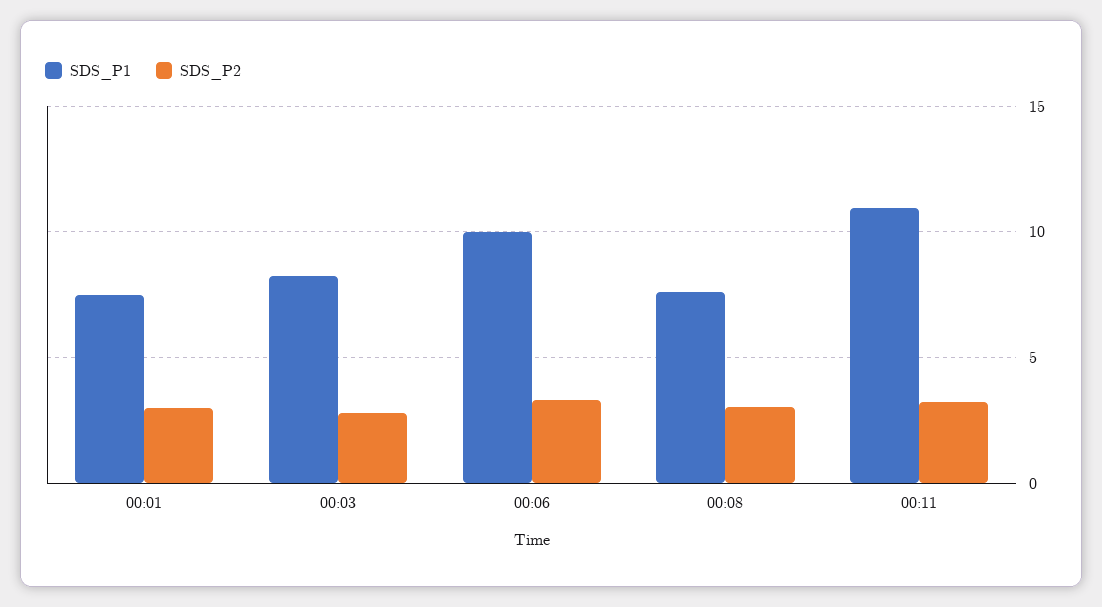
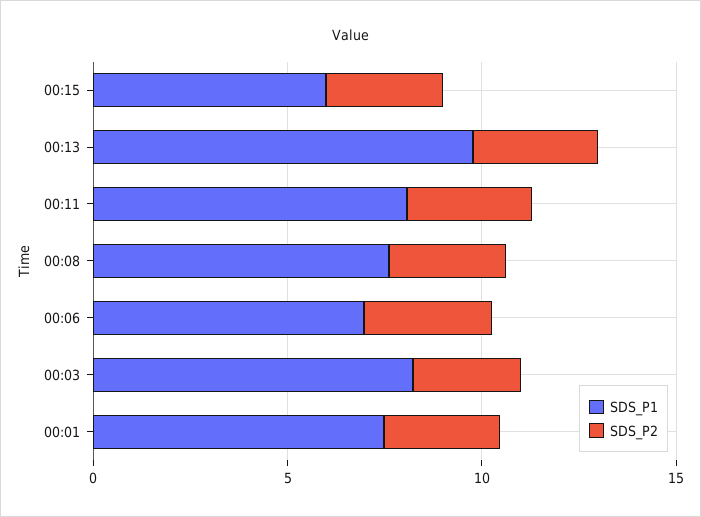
SDS_P1, 00:06: 10 -> 7
SDS_P1, 00:11: 11 -> 8
SDS_P1, 00:15: none -> 6
SDS_P2, 00:15: none -> 3
SDS_P1, 00:13: none -> 10
SDS_P2, 00:13: none -> 3

